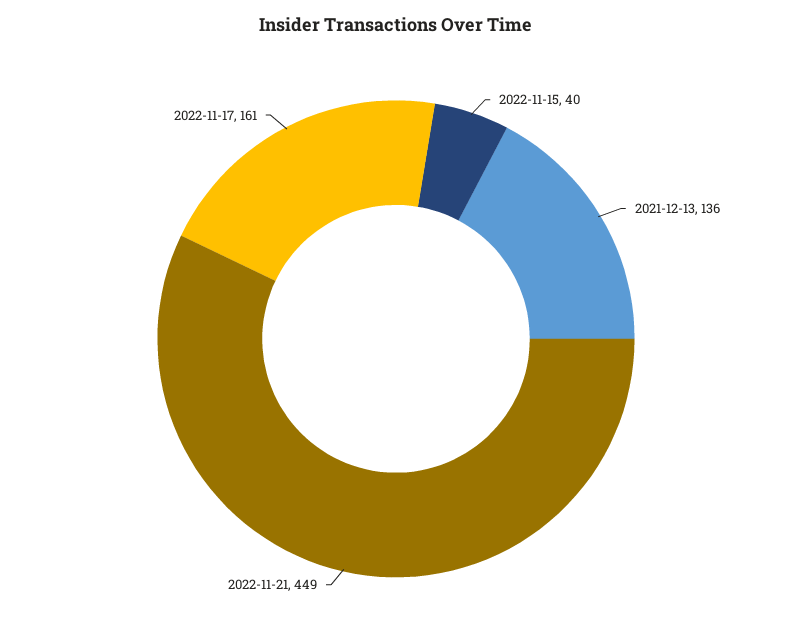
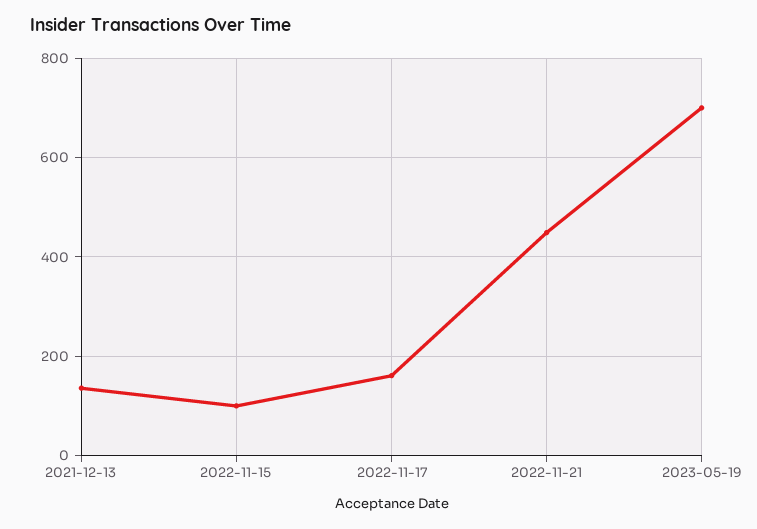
2022-11-15: 40 -> 100
2023-05-19: none -> 700

